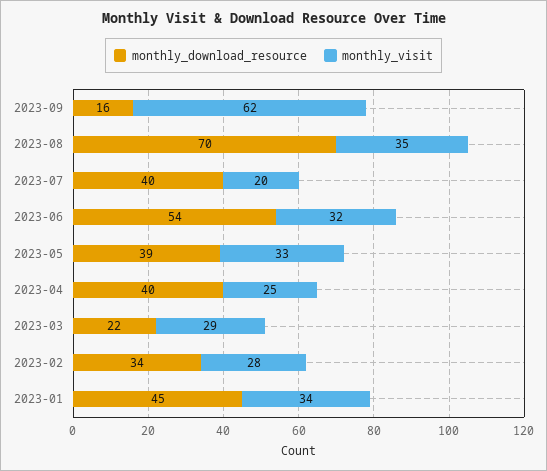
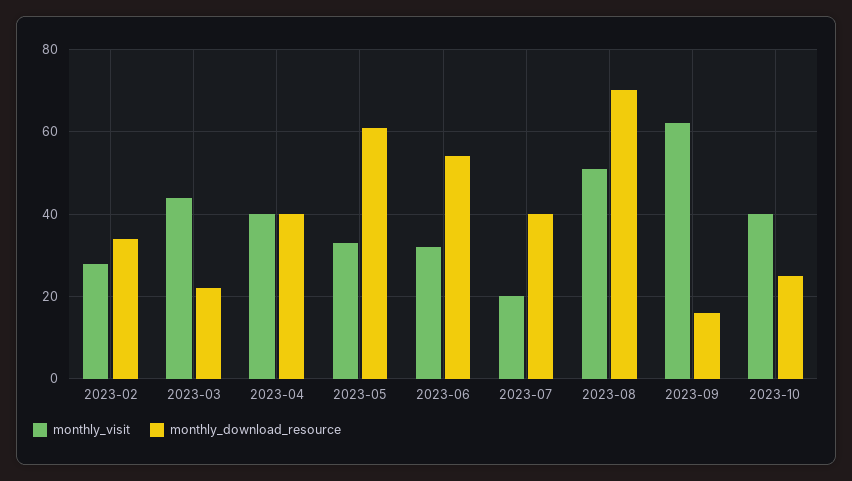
monthly_visit, 2023-08: 35 -> 50
monthly_download_resource, 2023-05: 39 -> 60
monthly_visit, 2023-04: 25 -> 40
monthly_visit, 2023-03: 29 -> 45
monthly_download_resource, 2023-01: 45 -> none
monthly_visit, 2023-01: 34 -> none
monthly_visit, 2023-10: none -> 40
monthly_download_resource, 2023-10: none -> 25

